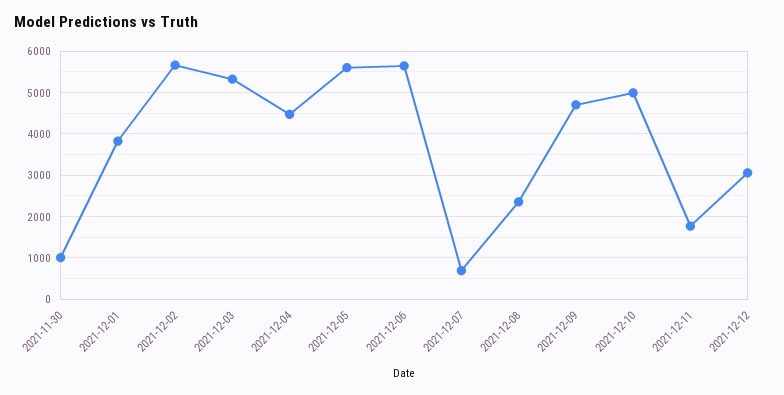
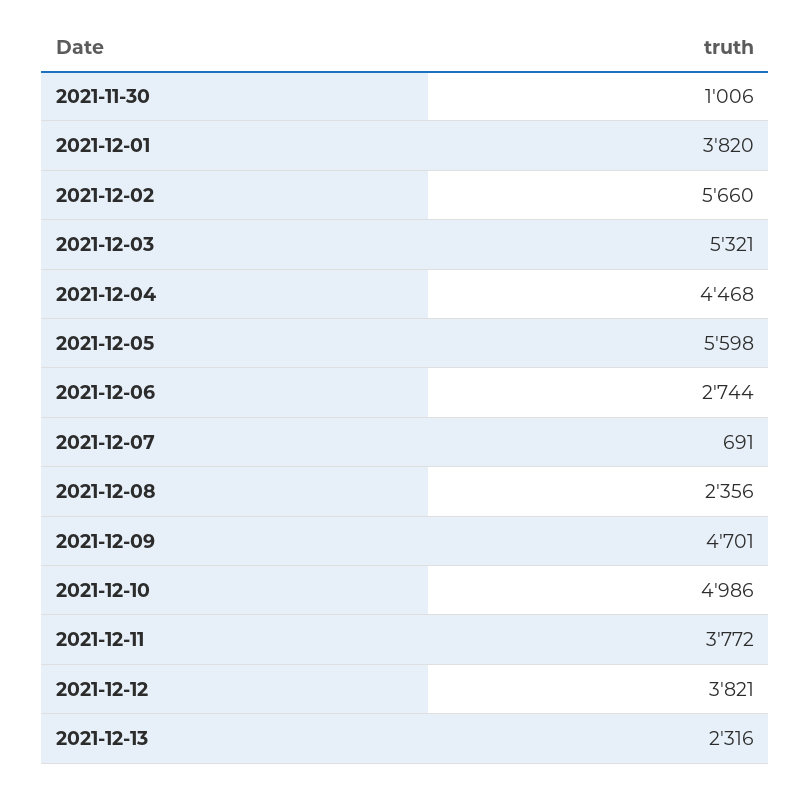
2021-12-06: 5600 -> 2744
2021-12-11: 1800 -> 3772
2021-12-12: 3000 -> 3821
2021-12-13: none -> 2316

